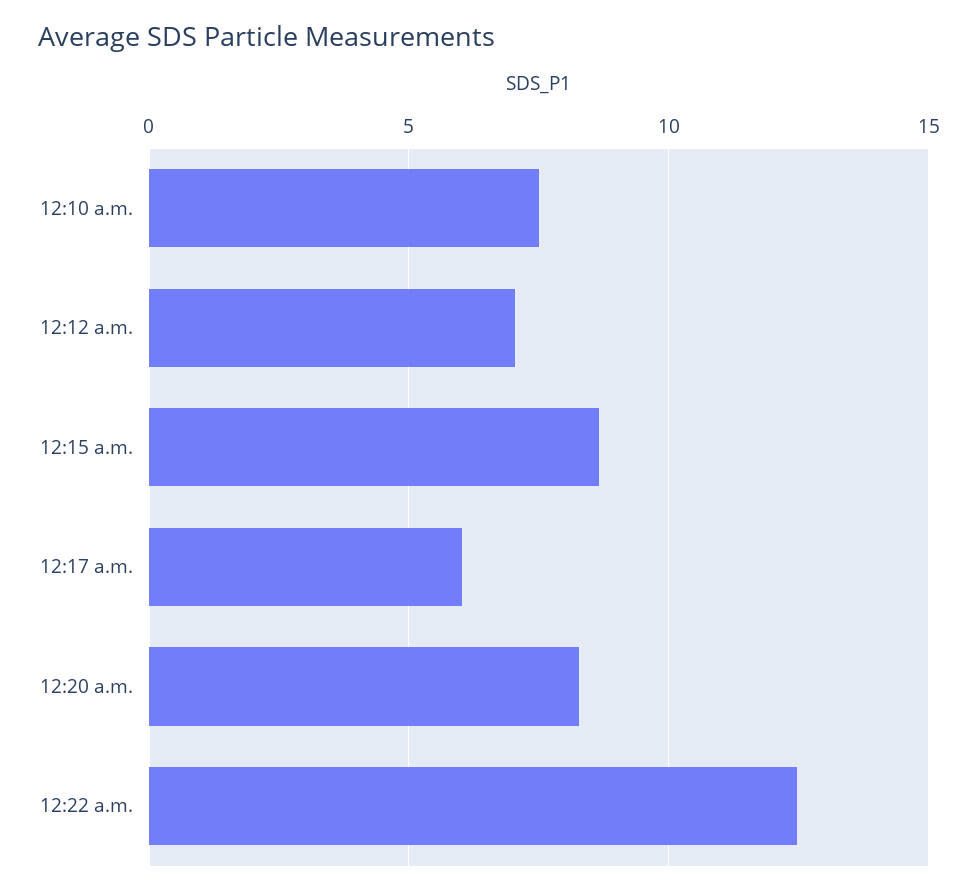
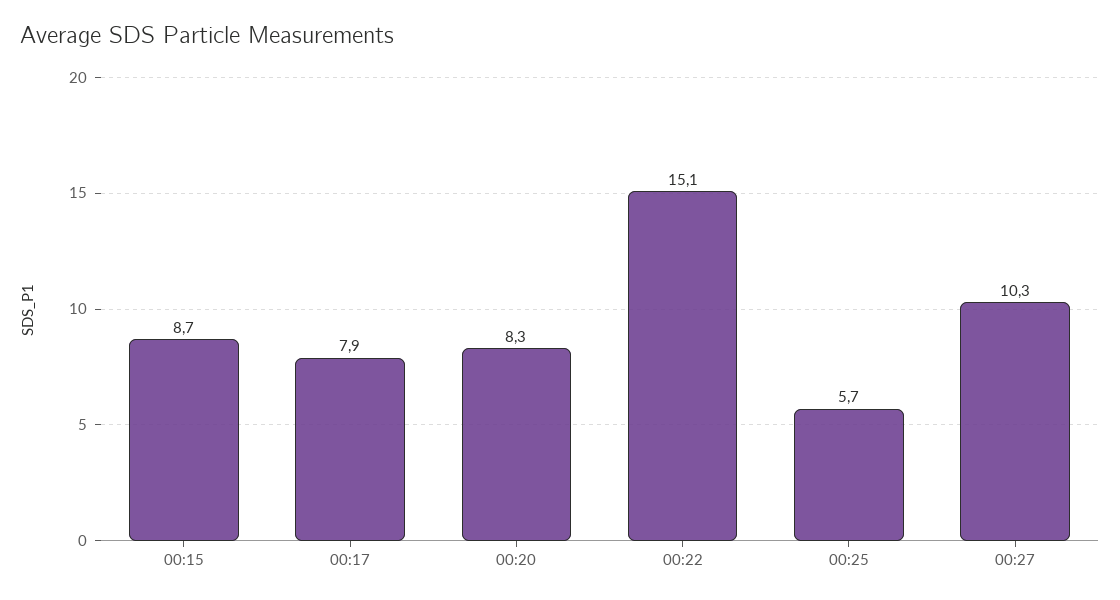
12:10 a.m.: 7.5 -> none
12:12 a.m.: 7 -> none
12:17 a.m.: 6 -> 7.9
12:22 a.m.: 12.5 -> 15.1
00:25: none -> 5.7
00:27: none -> 10.3

